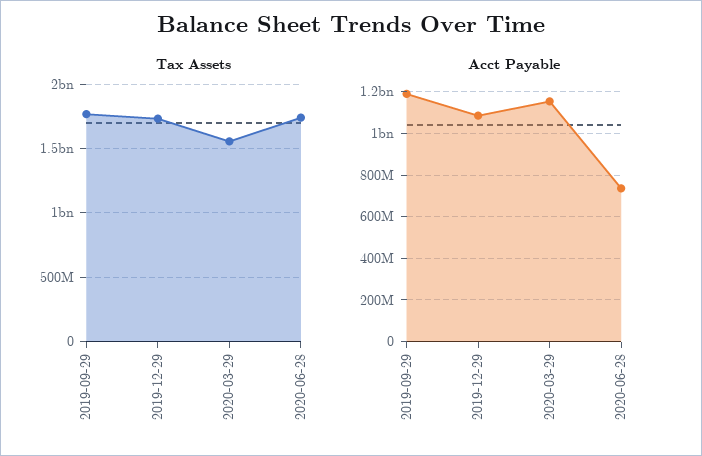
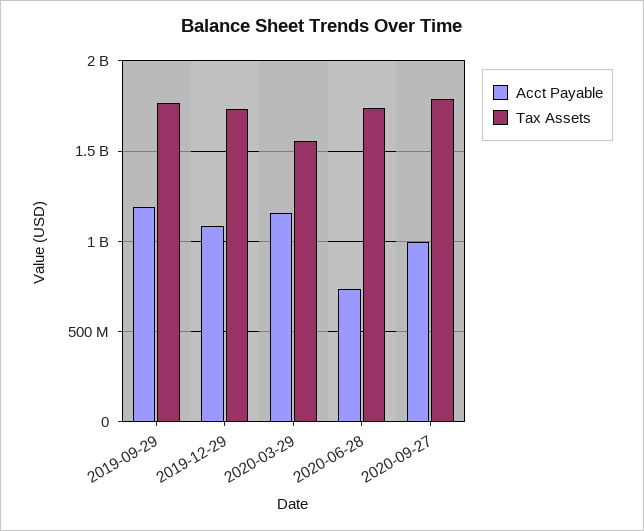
Acct Payable, 2020-09-27: none -> 1000000000
Tax Assets, 2020-09-27: none -> 1800000000

